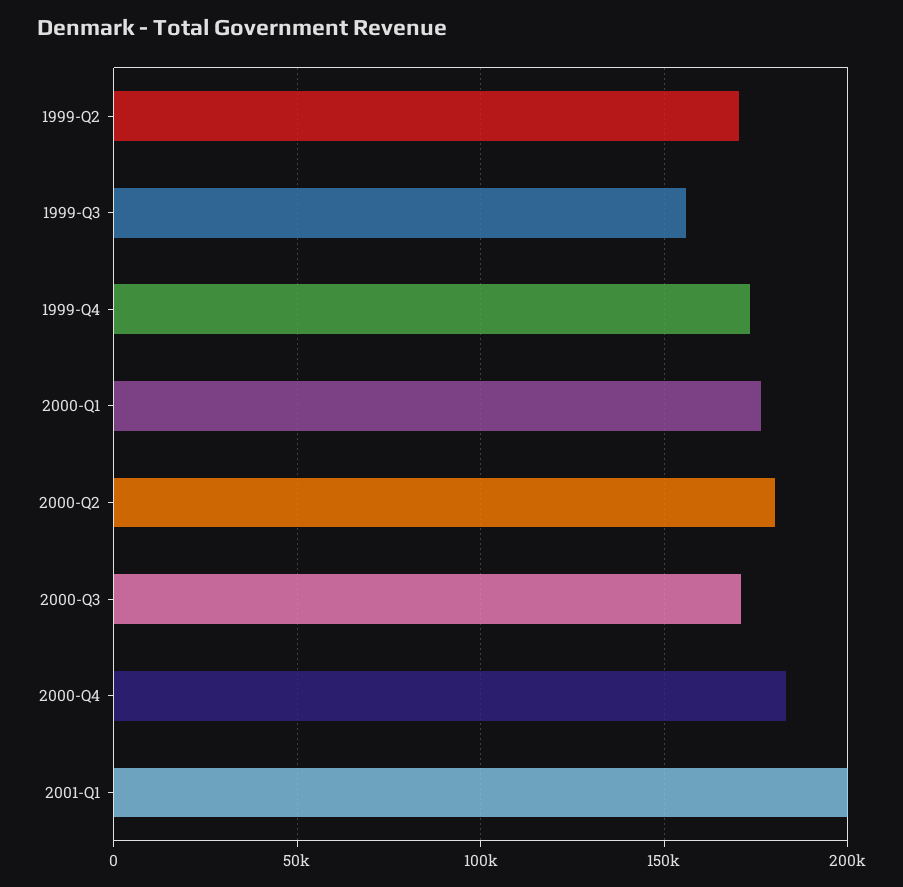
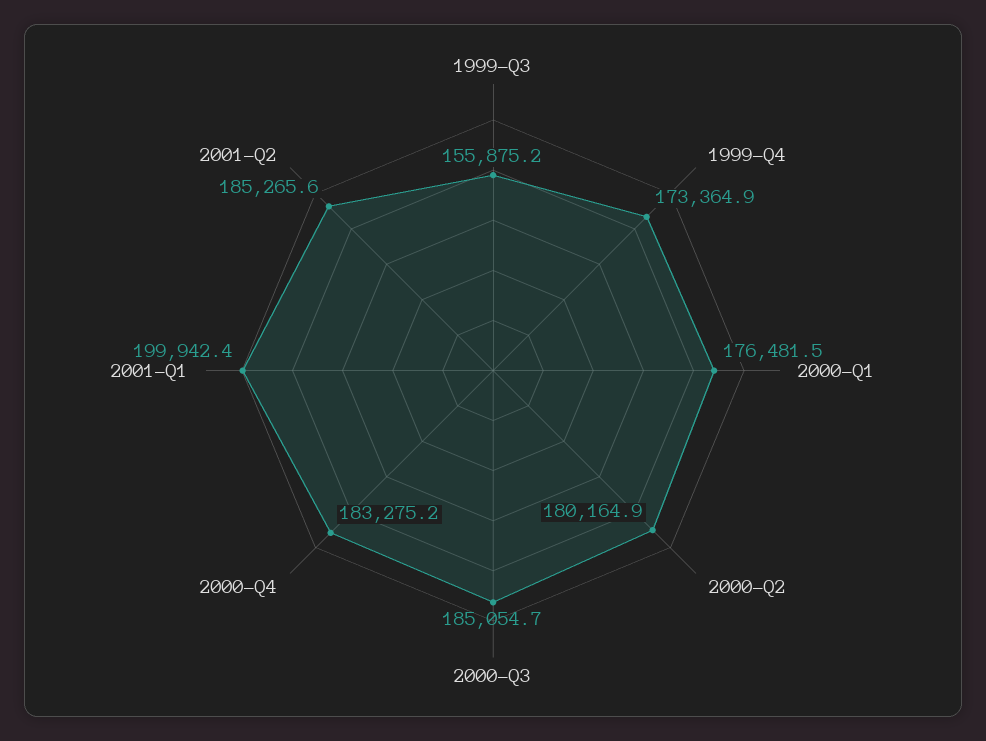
1999-Q2: 170000 -> none
2000-Q3: 170000 -> 185054.7
2001-Q2: none -> 185265.6

